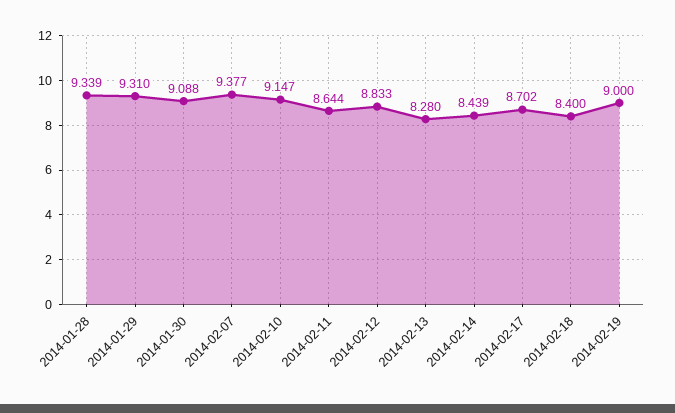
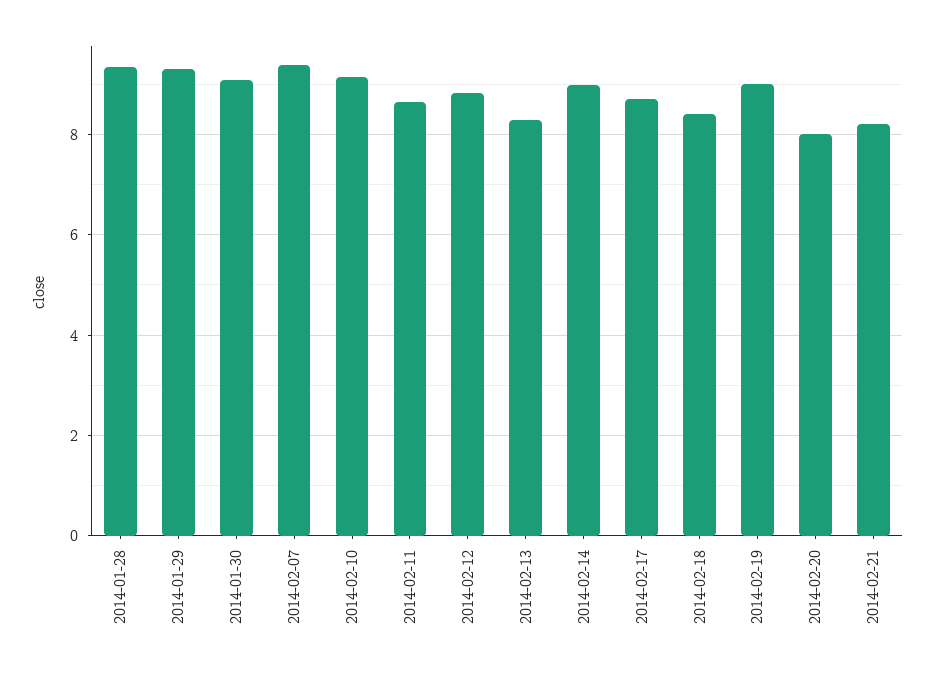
2014-02-14: 8.439 -> 9
2014-02-20: none -> 8
2014-02-21: none -> 8.2

